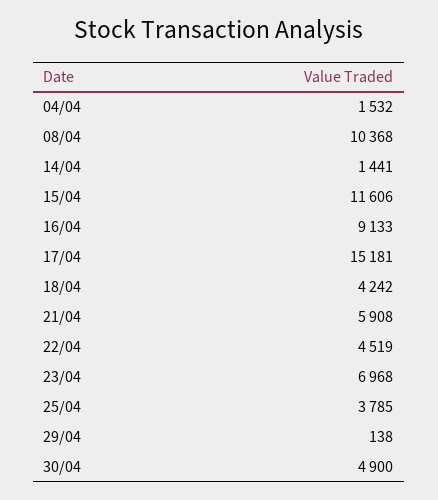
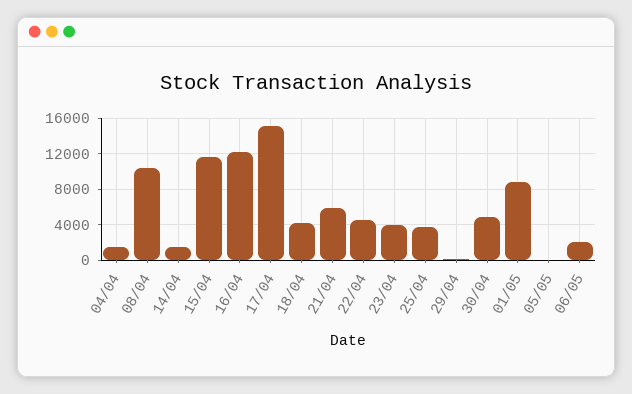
16/04: 9133 -> 12000
23/04: 6968 -> 4000
01/05: none -> 9000
05/05: none -> 0
06/05: none -> 2000

